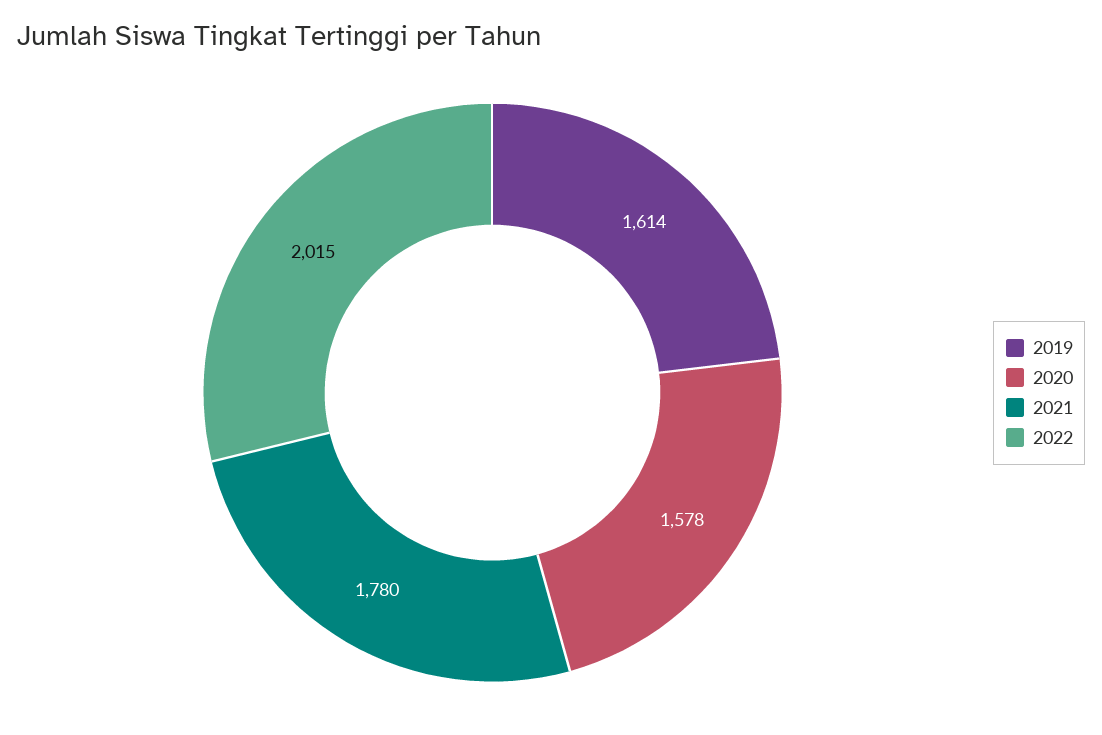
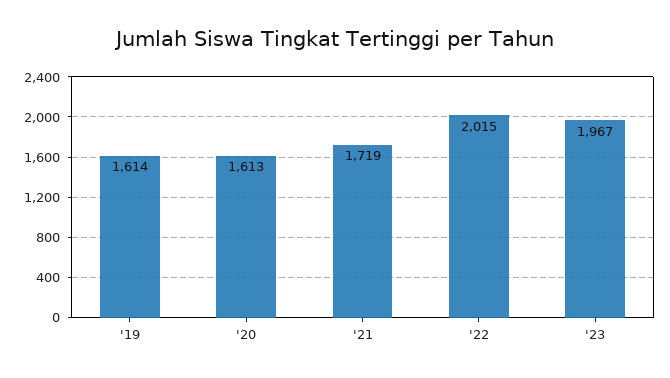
2020: 1578 -> 1613
2021: 1780 -> 1719
'23: none -> 1967

